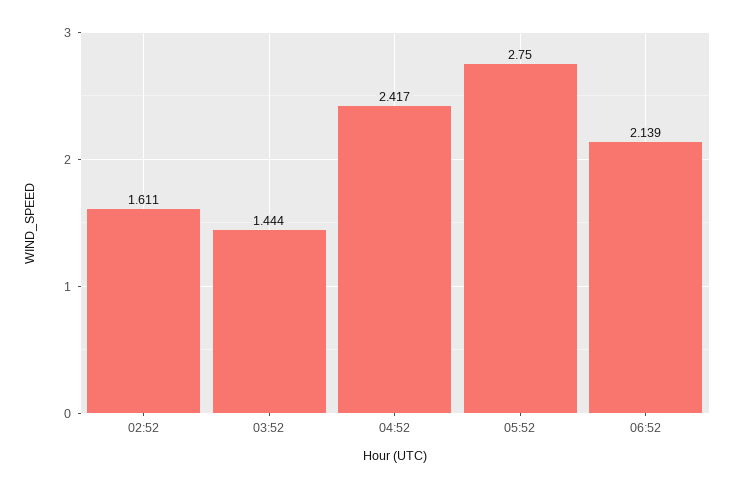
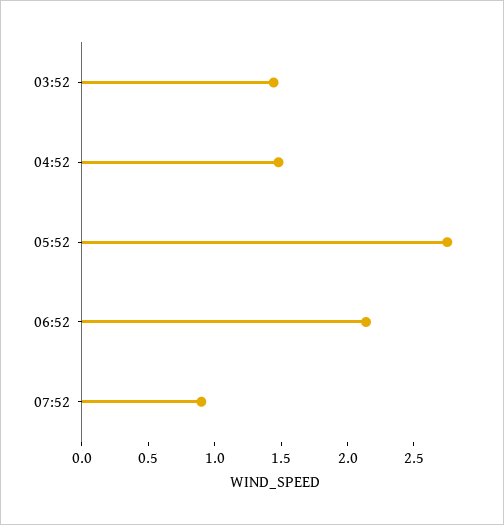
02:52: 1.611 -> none
04:52: 2.417 -> 1.5
07:52: none -> 0.9

